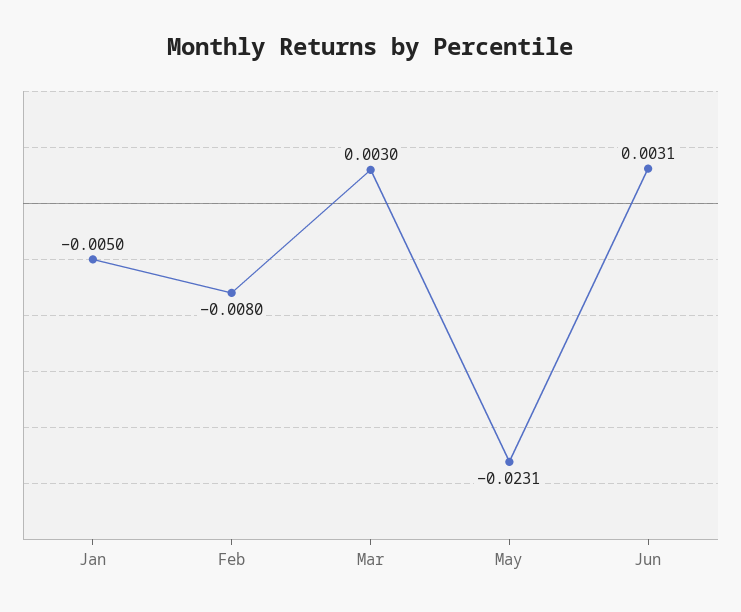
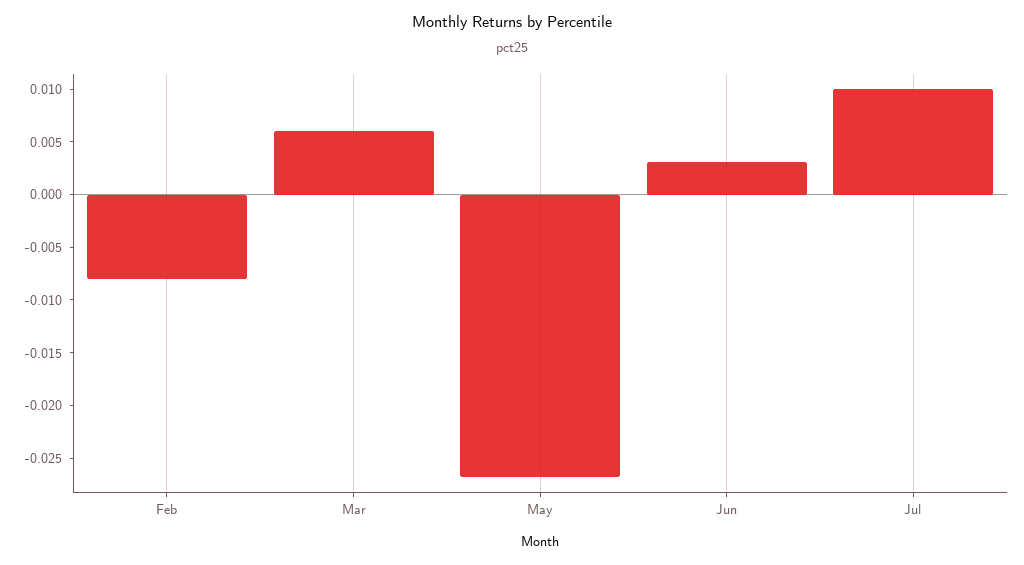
Jan: -0.005 -> none
Mar: 0.003 -> 0.006
May: -0.0231 -> -0.027
Jul: none -> 0.01

